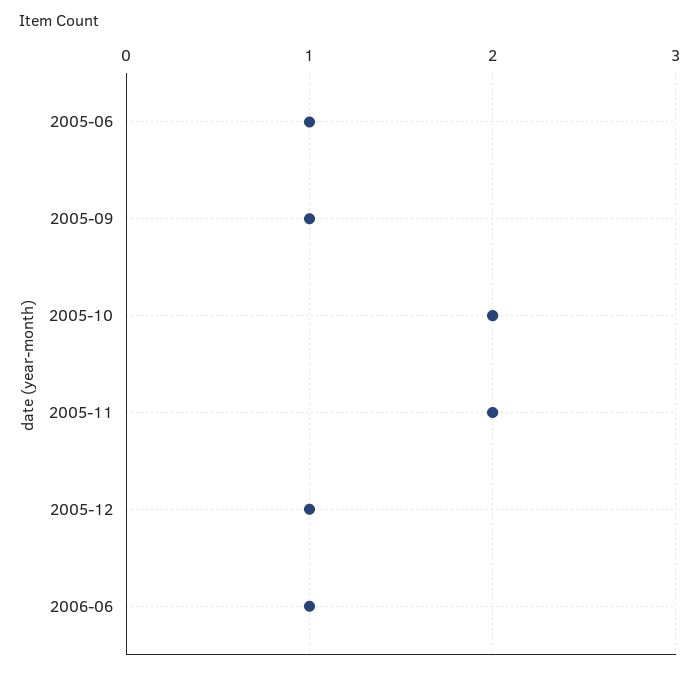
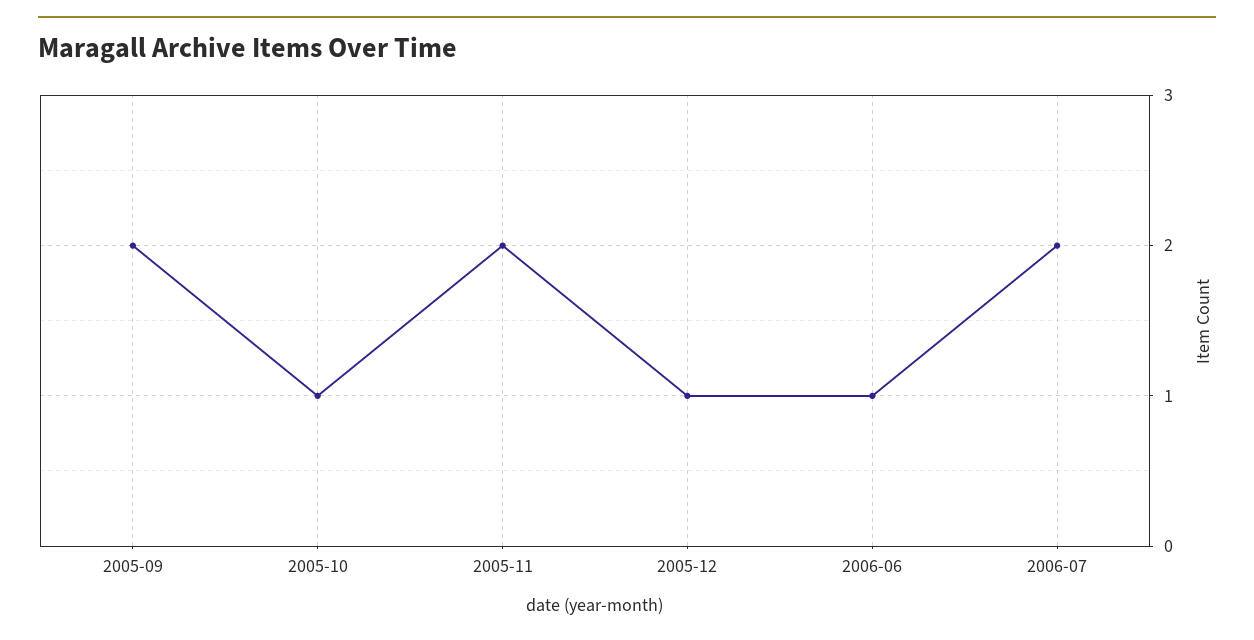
2005-06: 1 -> none
2005-09: 1 -> 2
2005-10: 2 -> 1
2006-07: none -> 2

